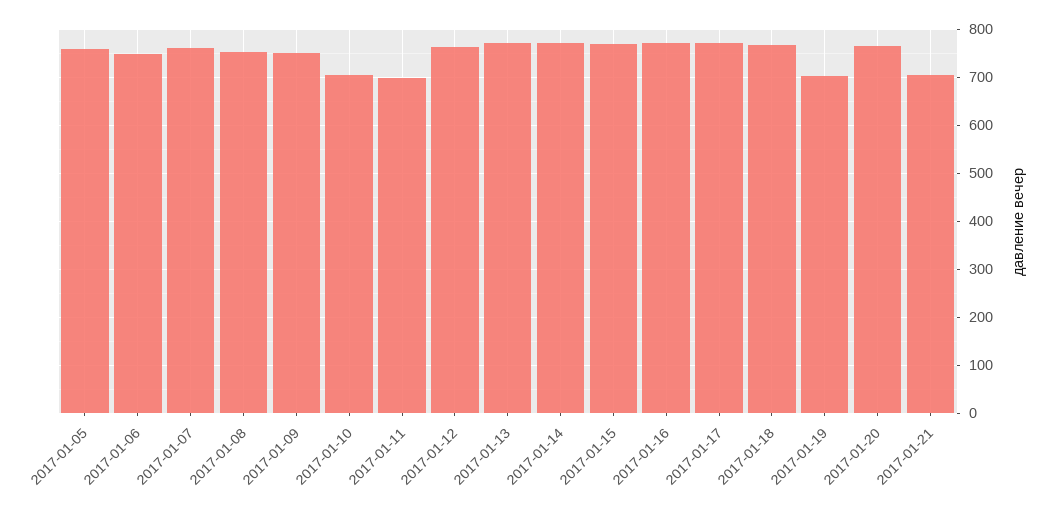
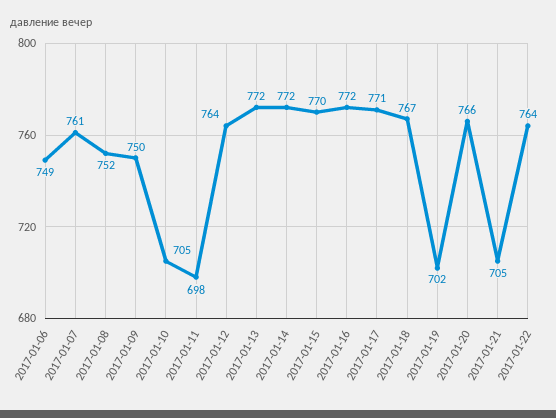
2017-01-05: 760 -> none
2017-01-22: none -> 764

